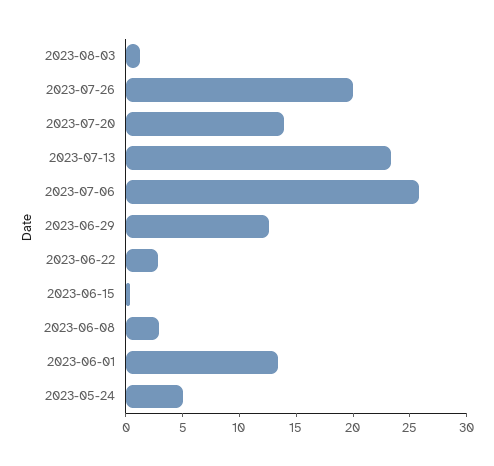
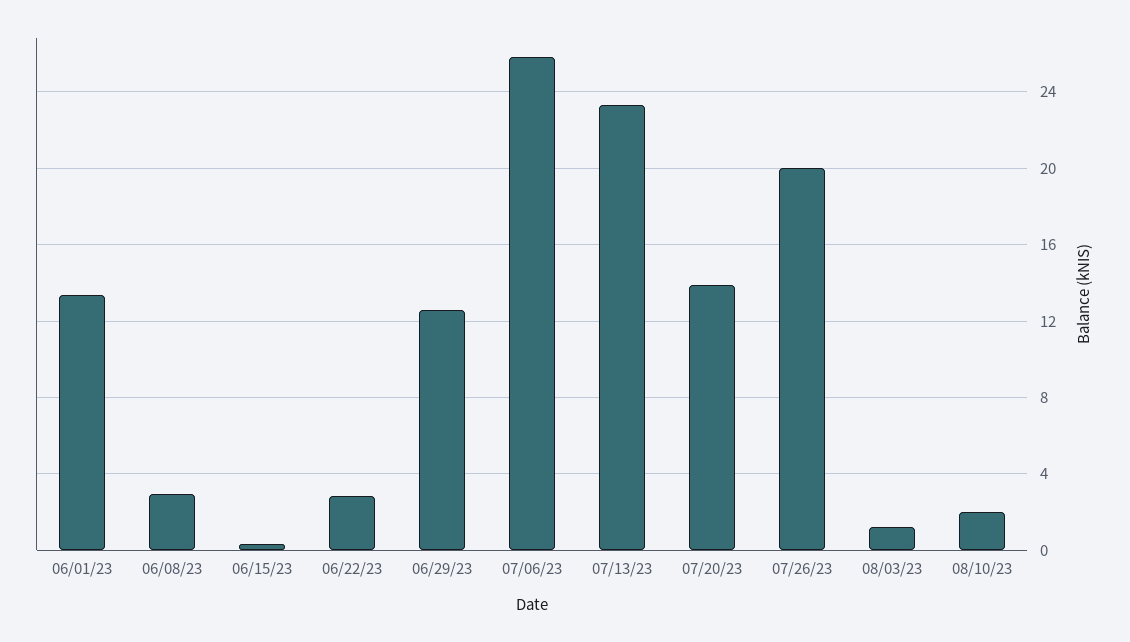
2023-05-24: 5 -> none
08/10/23: none -> 2

